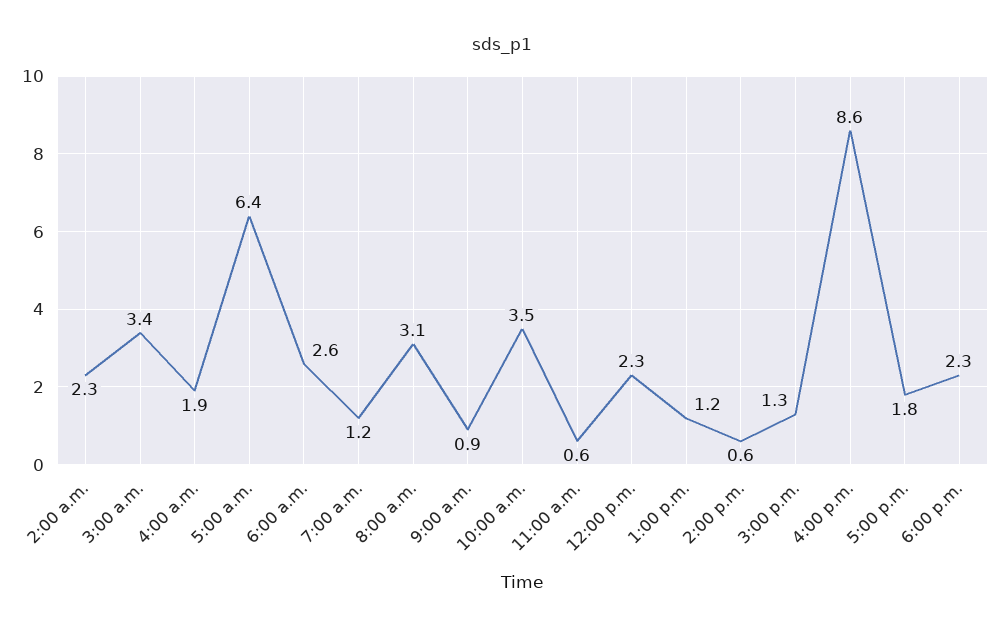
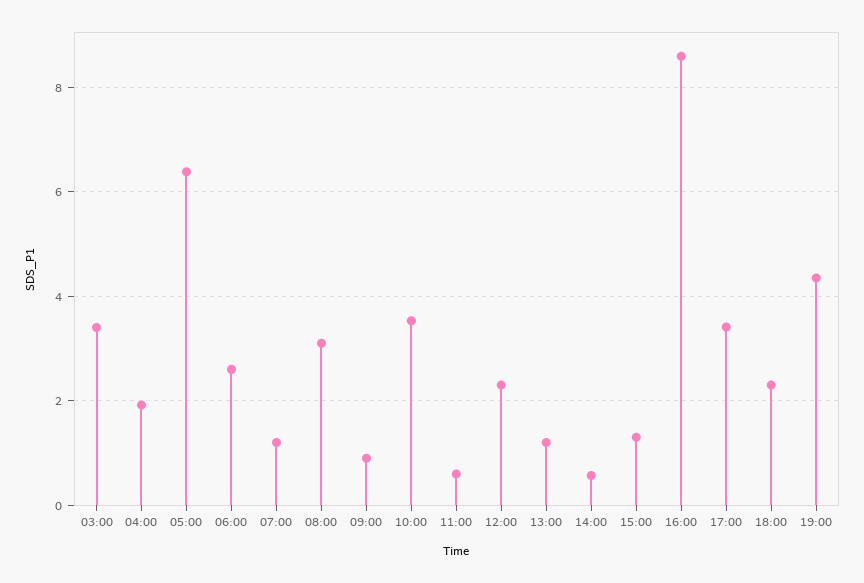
2:00 a.m.: 2.3 -> none
5:00 p.m.: 1.8 -> 3.4
19:00: none -> 4.4

